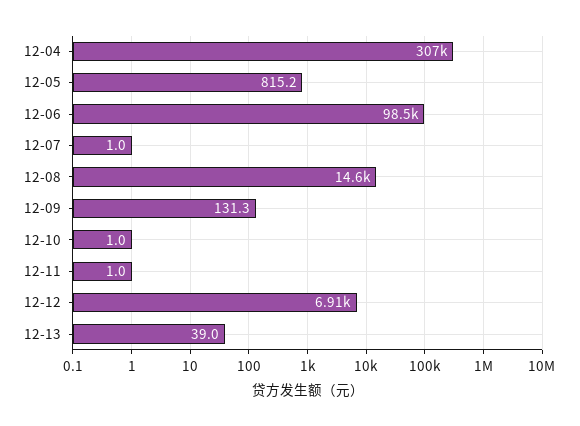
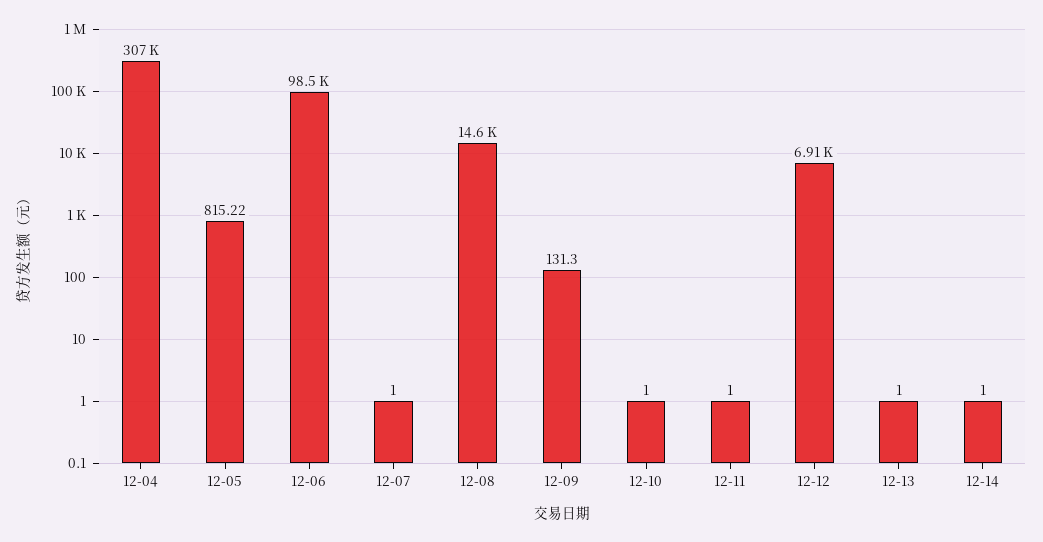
12-13: 39 -> 1
12-14: none -> 1

